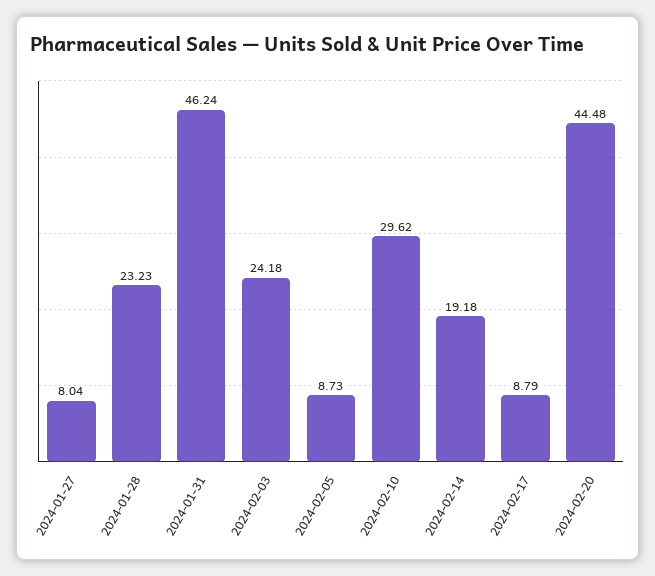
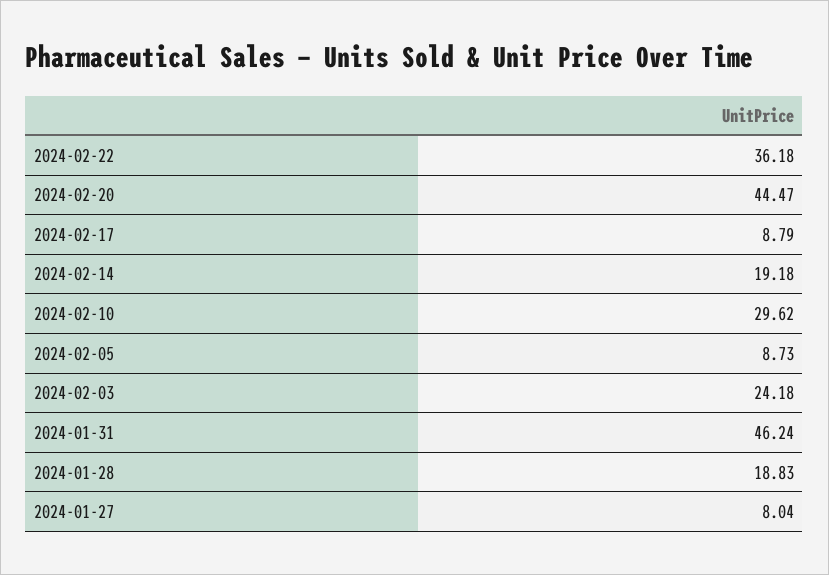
2024-01-28: 23.23 -> 18.83
2024-02-20: 44.48 -> 44.47
2024-02-22: none -> 36.18

